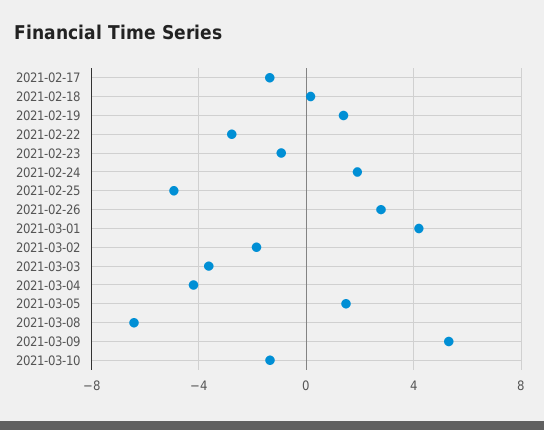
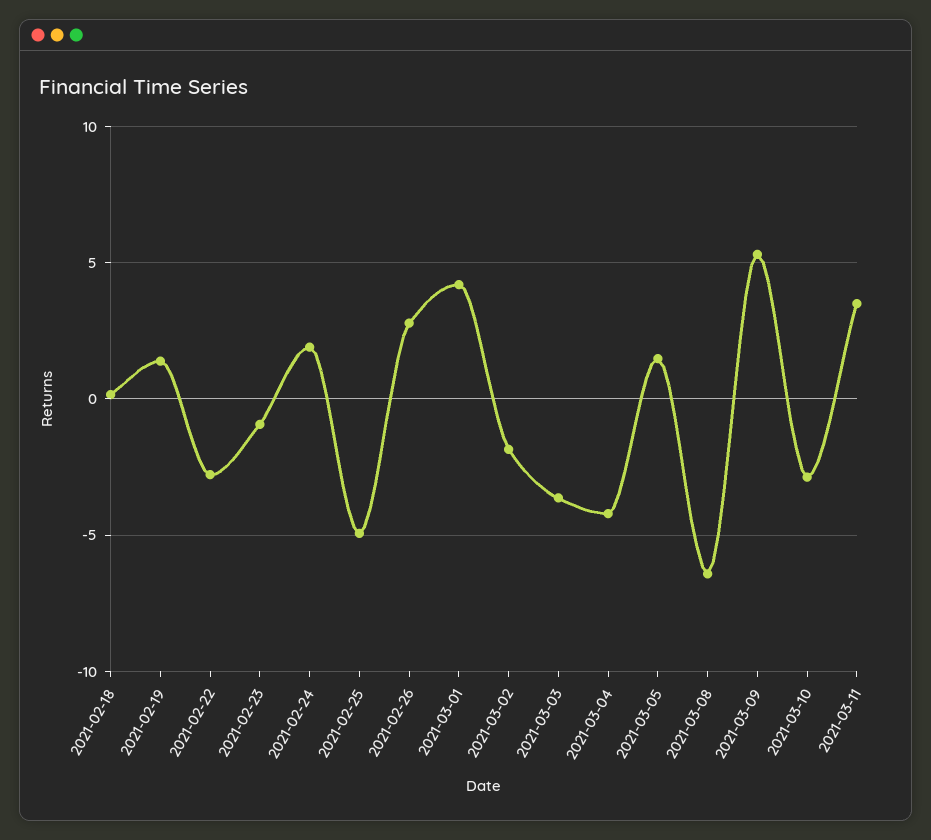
2021-02-17: -1.5 -> none
2021-03-10: -1.5 -> -3
2021-03-11: none -> 3.5

